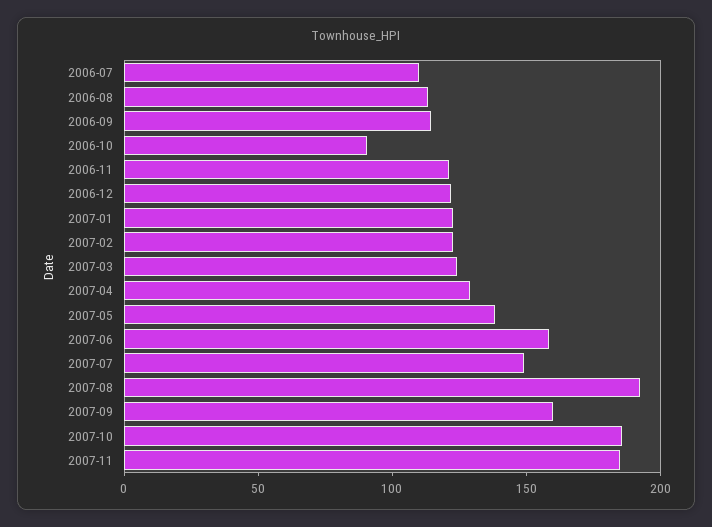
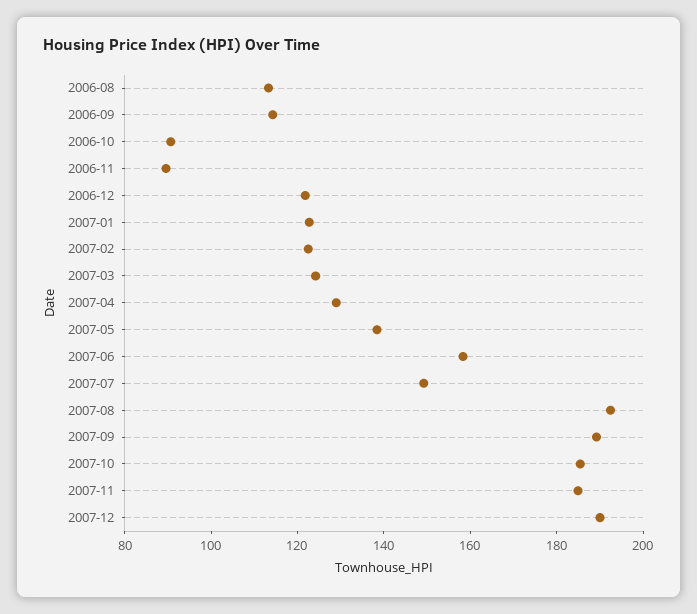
2006-07: 110 -> none
2006-11: 120 -> 90
2007-09: 160 -> 190
2007-12: none -> 190

